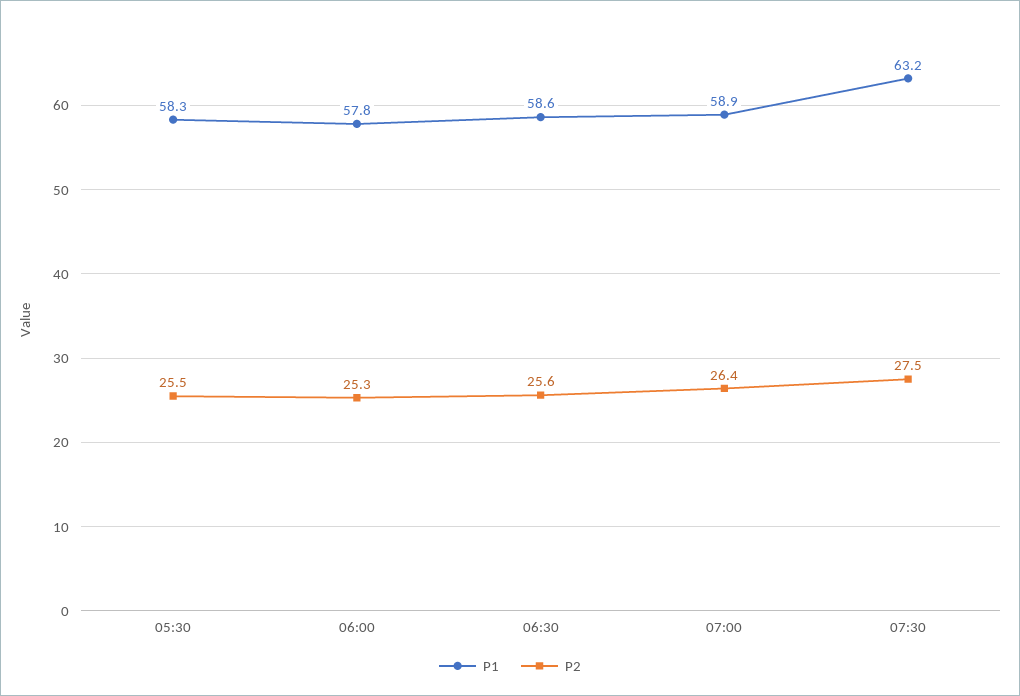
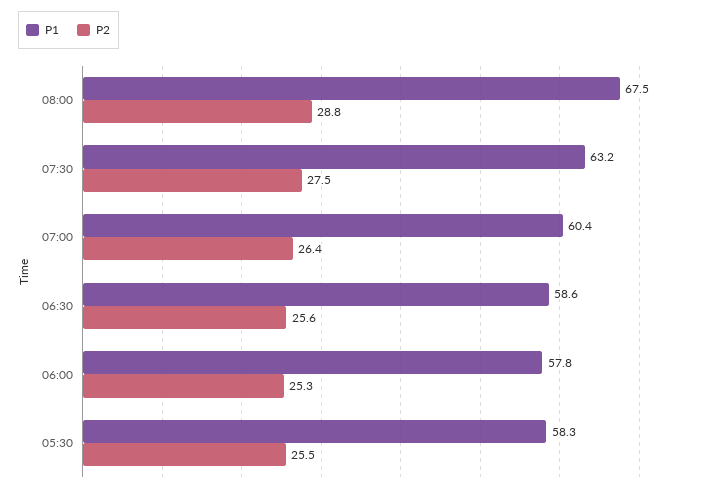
P1, 07:00: 58.9 -> 60.4
P1, 08:00: none -> 67.5
P2, 08:00: none -> 28.8

